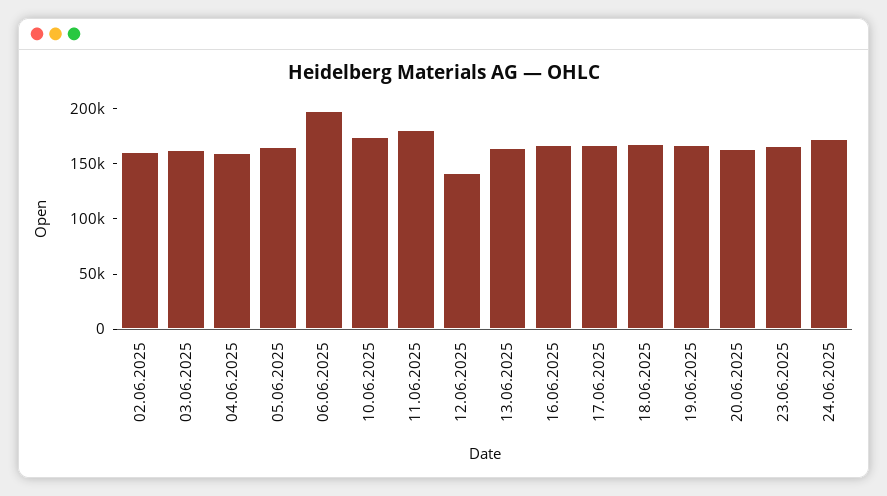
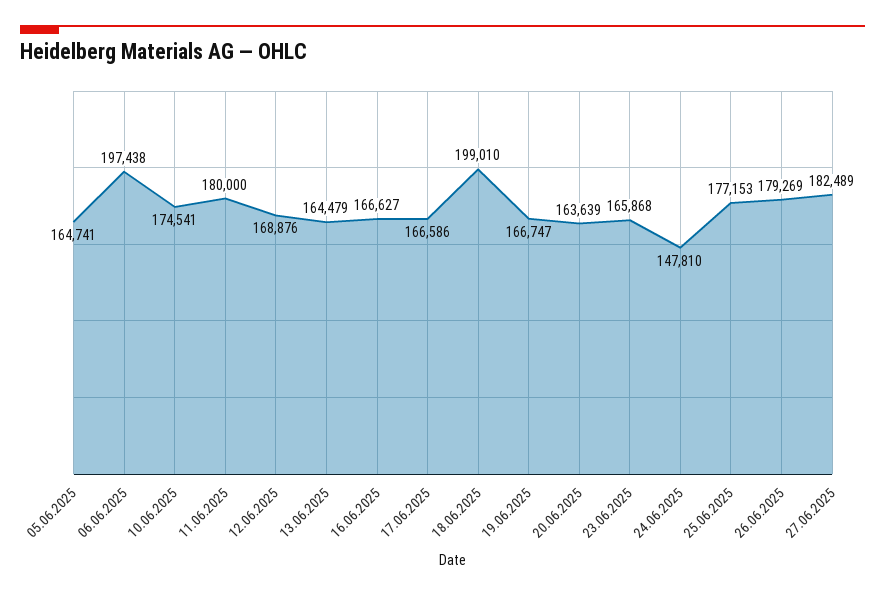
02.06.2025: 160000 -> none
03.06.2025: 160000 -> none
04.06.2025: 160000 -> none
12.06.2025: 140000 -> 168876
18.06.2025: 170000 -> 199010
24.06.2025: 170000 -> 147810
25.06.2025: none -> 177153
26.06.2025: none -> 179269
27.06.2025: none -> 182489

